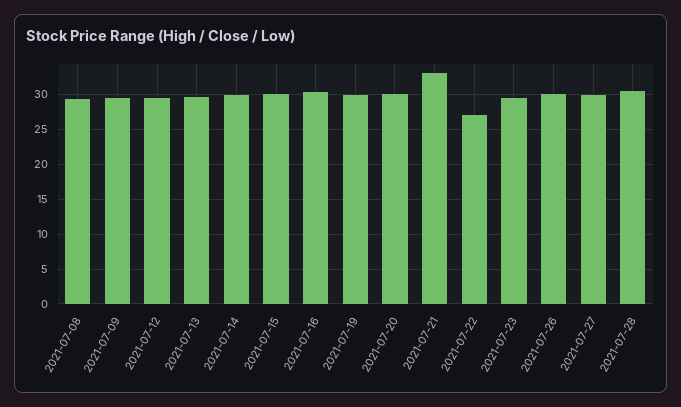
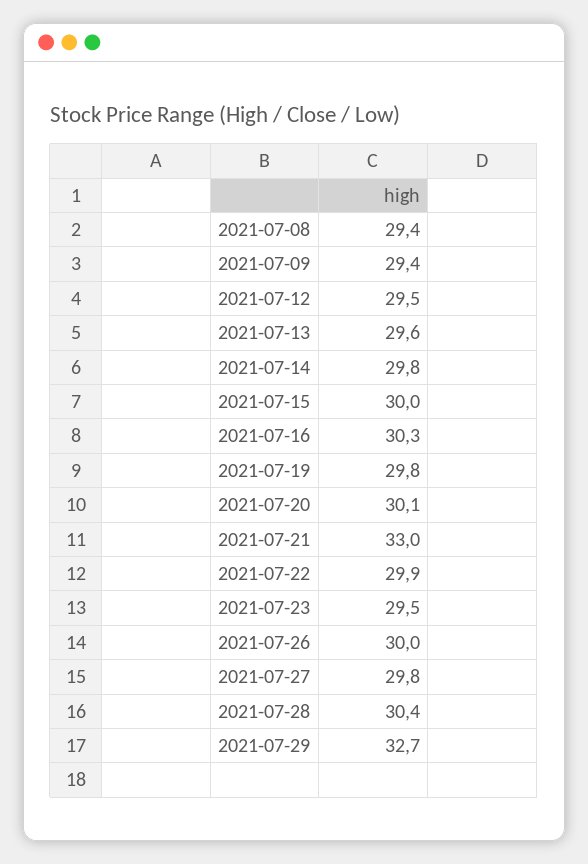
2021-07-22: 27 -> 29.9
2021-07-29: none -> 32.7

